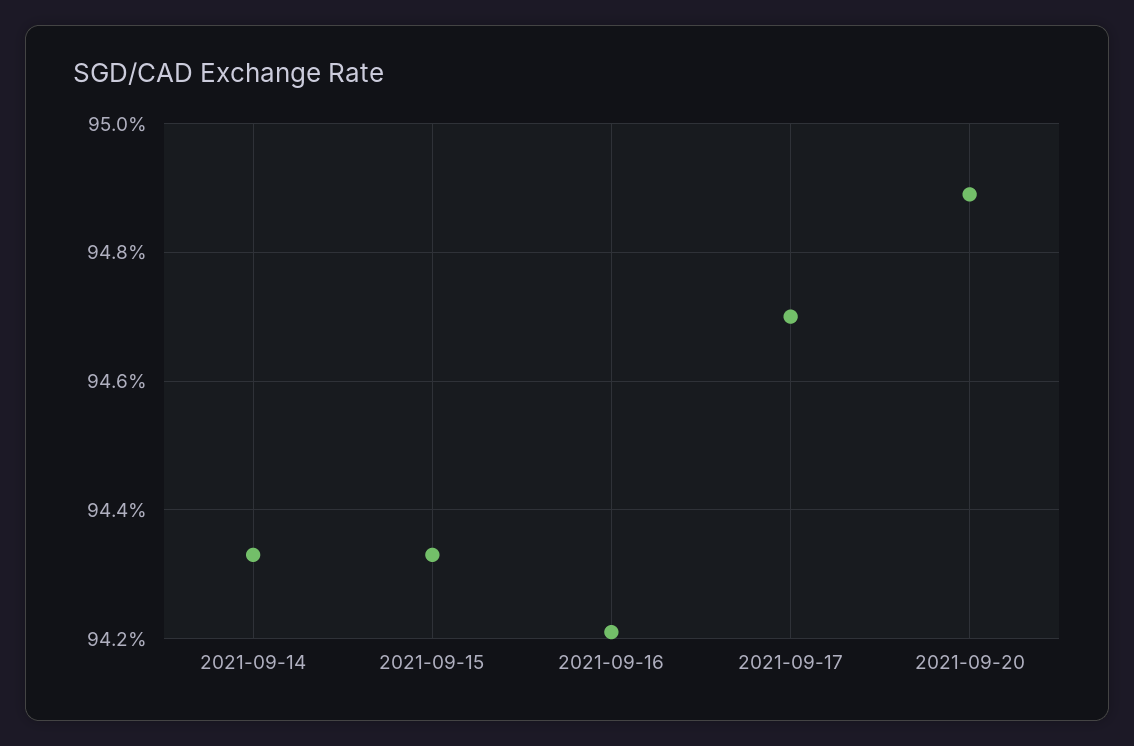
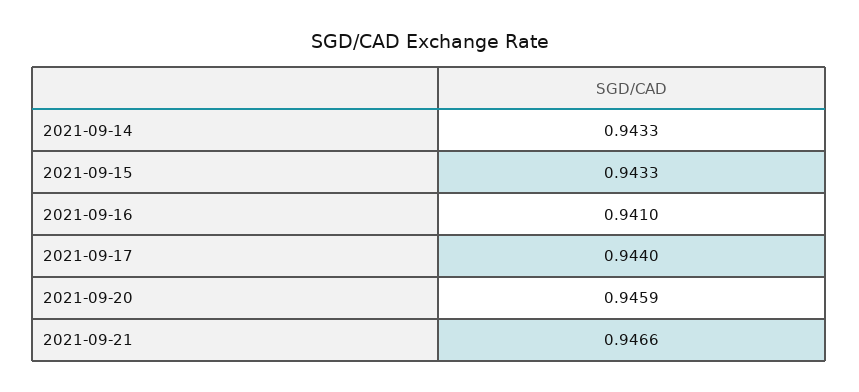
2021-09-16: 0.942 -> 0.941
2021-09-17: 0.947 -> 0.944
2021-09-20: 0.949 -> 0.9459
2021-09-21: none -> 0.9466

